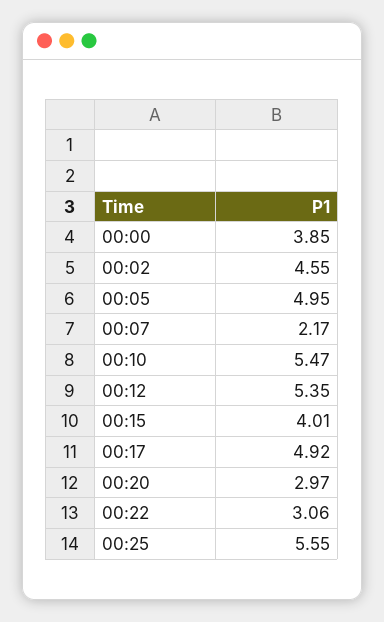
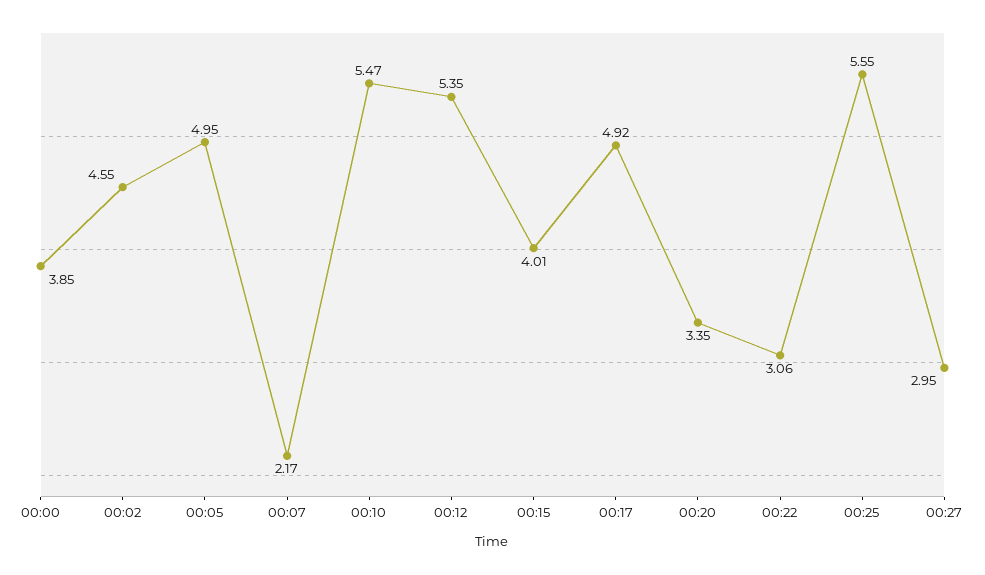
00:20: 2.97 -> 3.35
00:27: none -> 2.95

